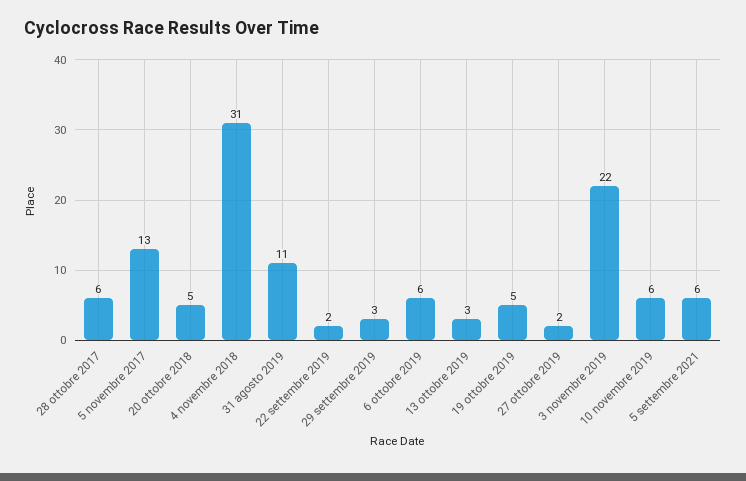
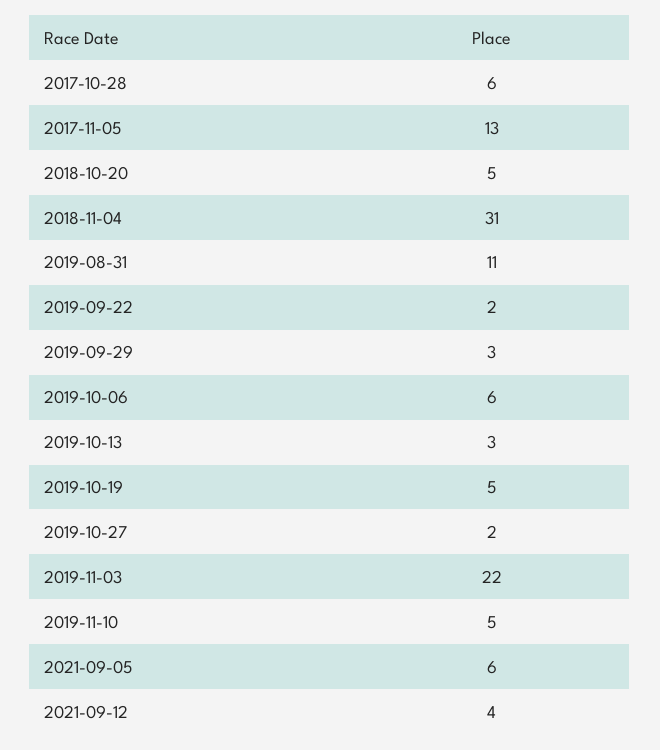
10 novembre 2019: 6 -> 5
2021-09-12: none -> 4

